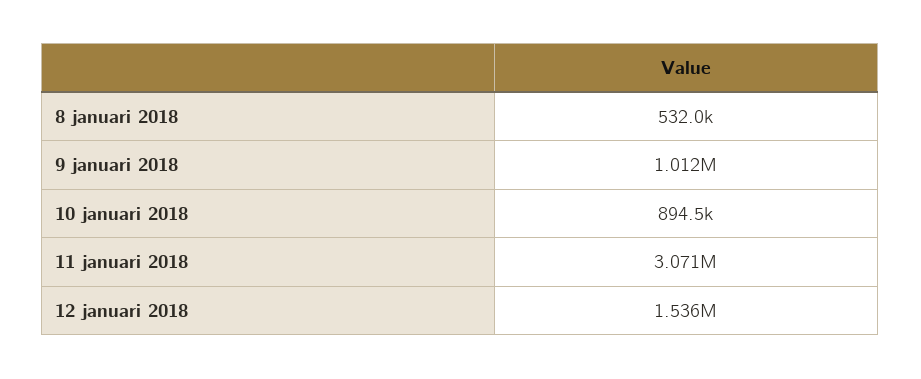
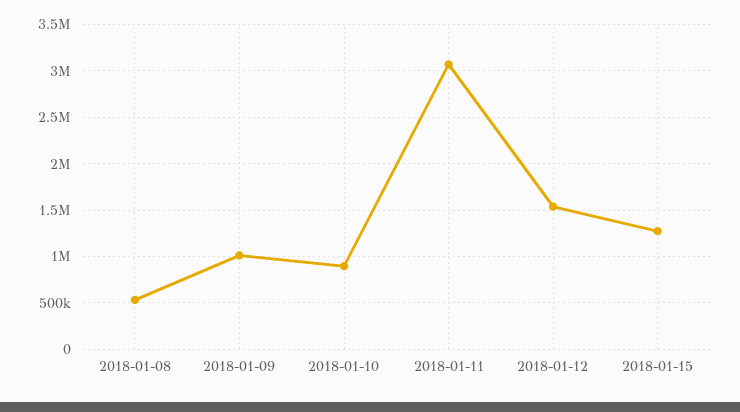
2018-01-15: none -> 1300000

